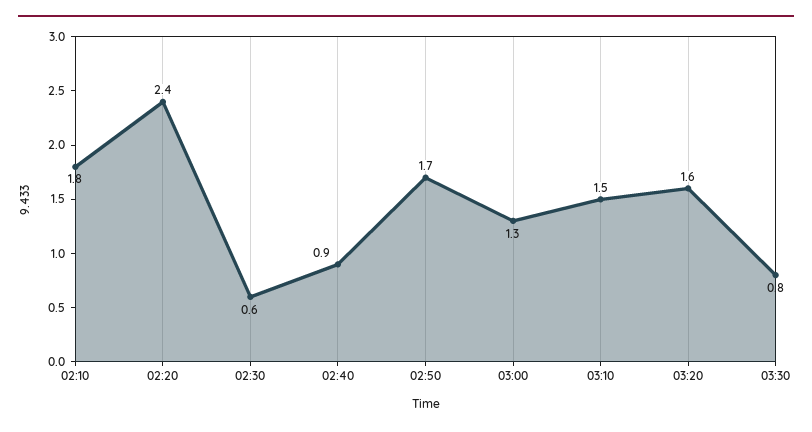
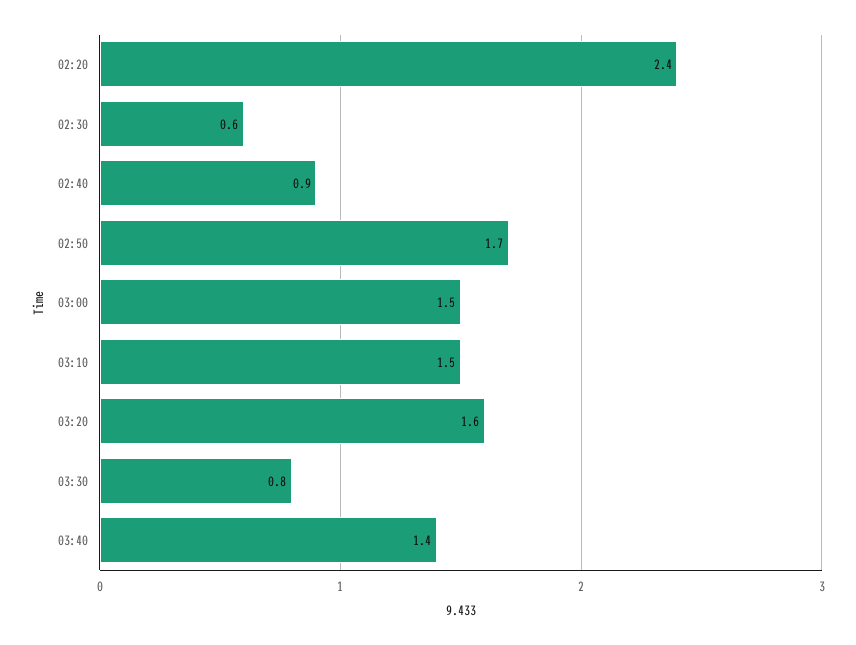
02:10: 1.8 -> none
03:00: 1.3 -> 1.5
03:40: none -> 1.4

